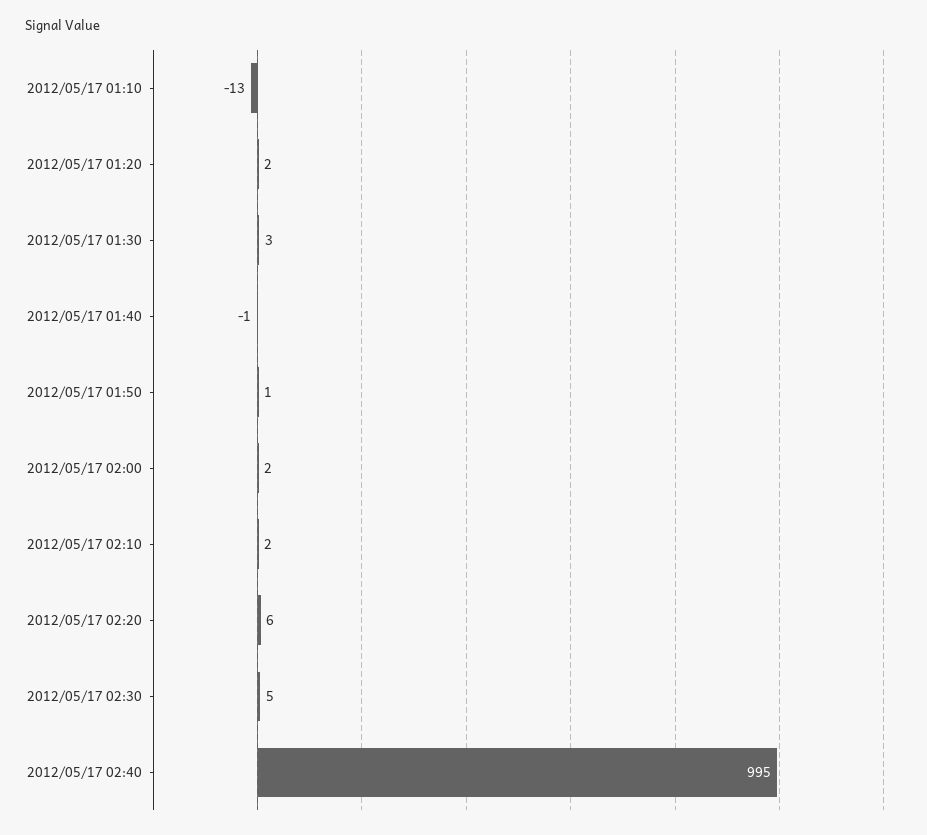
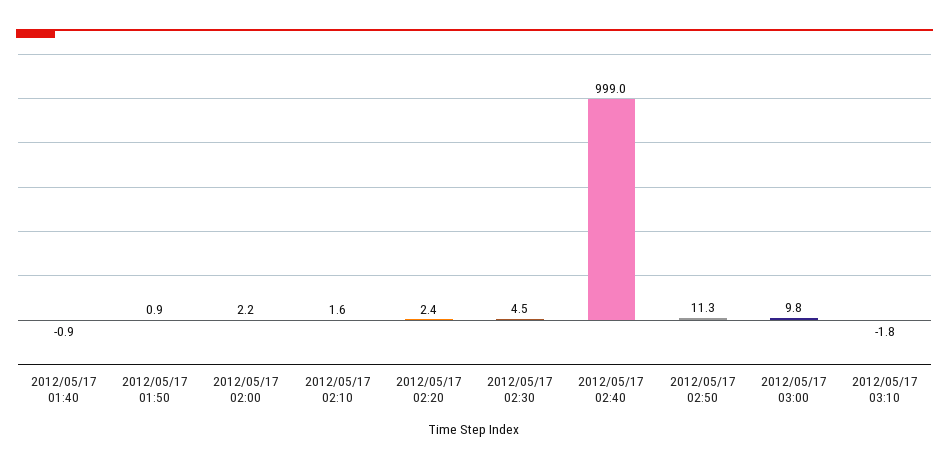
2012/05/17 01:10: -13 -> none
2012/05/17 01:20: 2 -> none
2012/05/17 01:30: 3 -> none
2012/05/17 02:20: 6 -> 2.4
2012/05/17 02:40: 995 -> 999
2012/05/17 02:50: none -> 11.3
2012/05/17 03:00: none -> 9.8
2012/05/17 03:10: none -> -1.8

